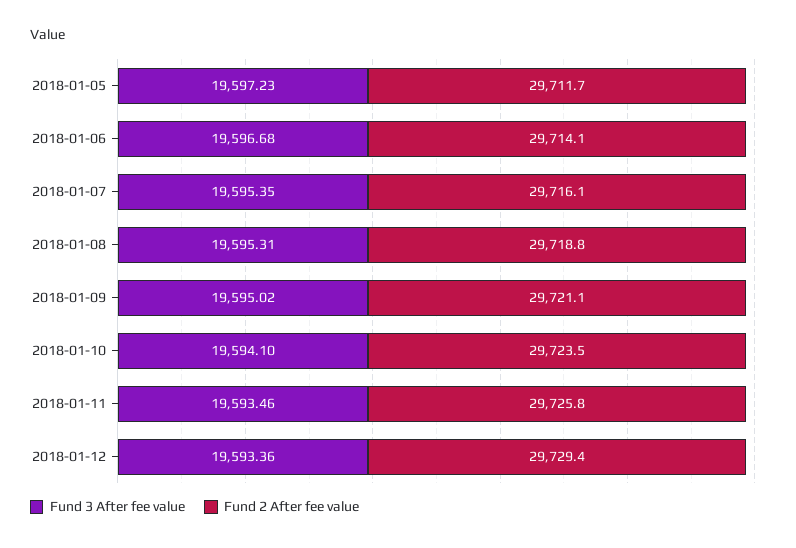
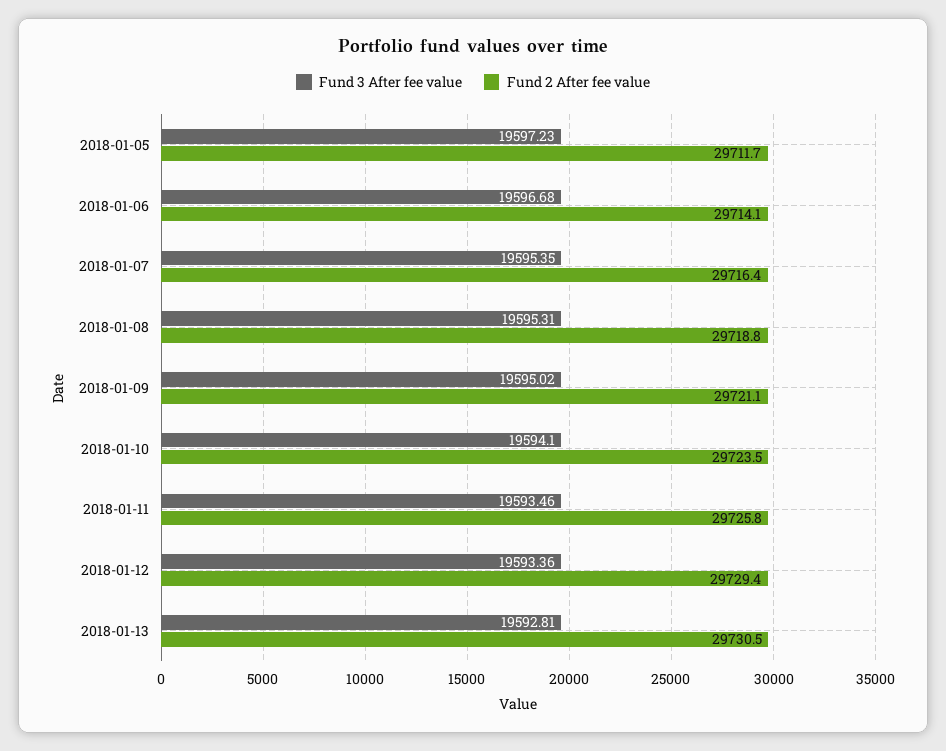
Fund 2 After fee value, 2018-01-07: 29716.1 -> 29716.4
Fund 3 After fee value, 2018-01-13: none -> 19592.81
Fund 2 After fee value, 2018-01-13: none -> 29730.5

